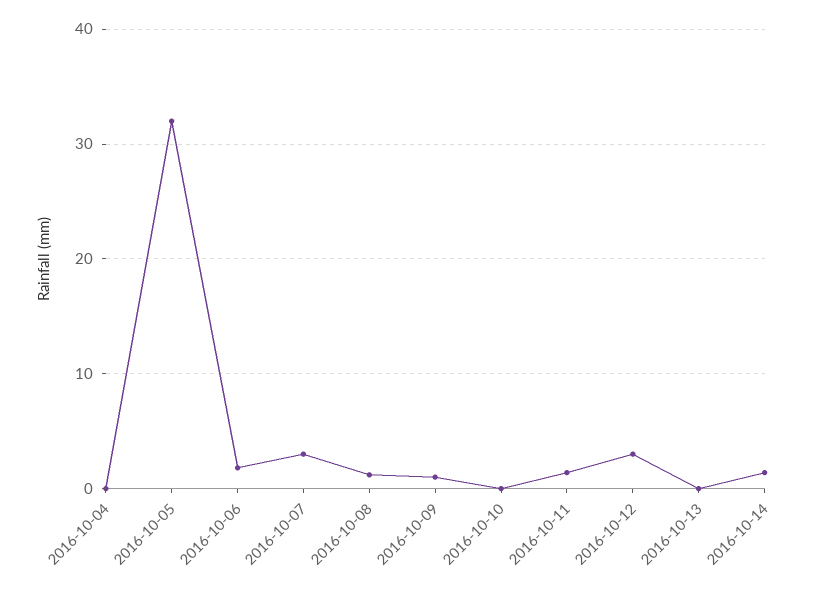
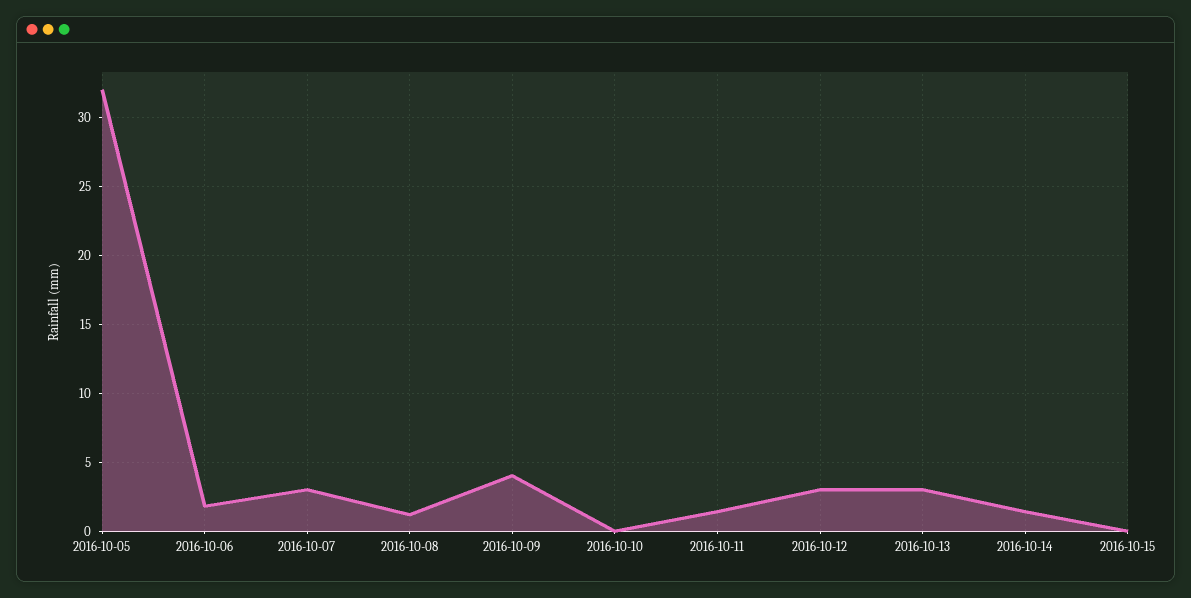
2016-10-04: 0 -> none
2016-10-09: 1 -> 4
2016-10-13: 0 -> 3
2016-10-15: none -> 0

